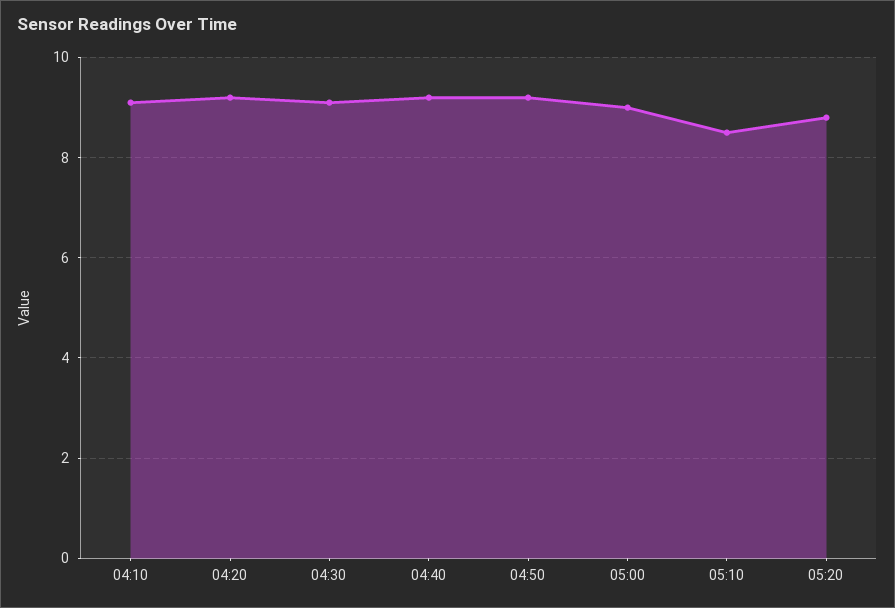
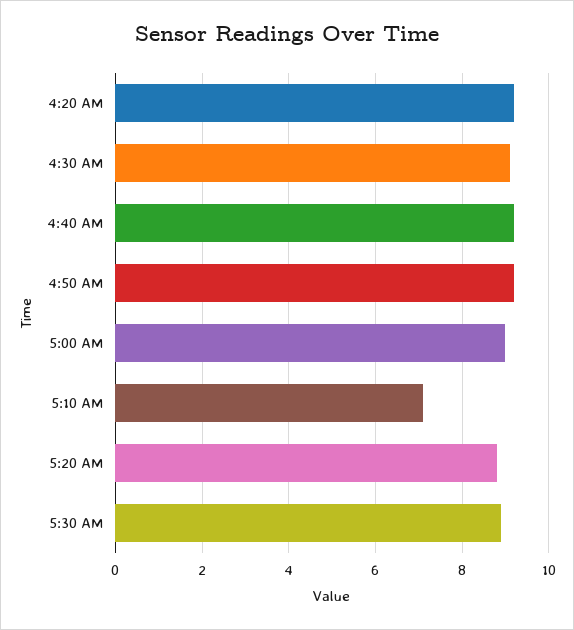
04:10: 9 -> none
05:10: 8.5 -> 7
5:30 AM: none -> 9

